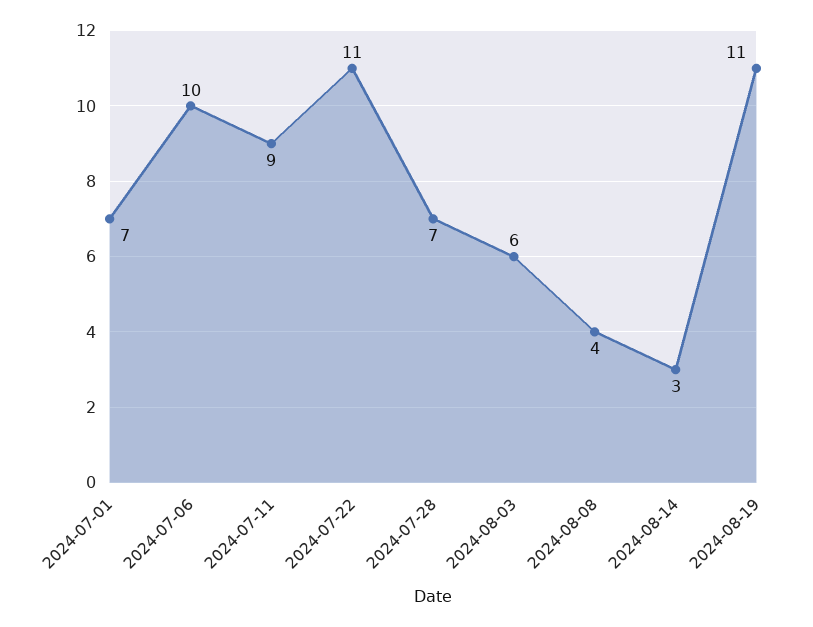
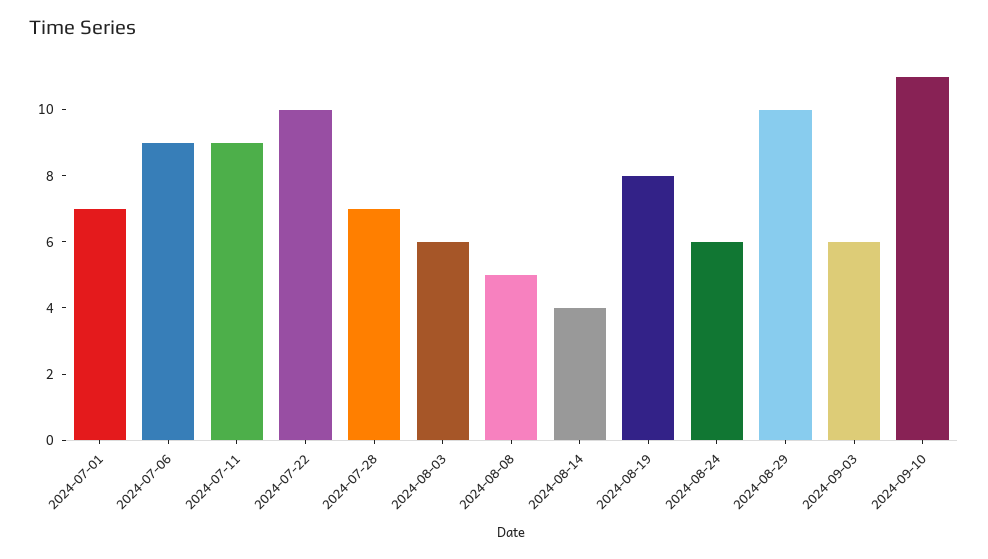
2024-07-06: 10 -> 9
2024-07-22: 11 -> 10
2024-08-08: 4 -> 5
2024-08-14: 3 -> 4
2024-08-19: 11 -> 8
2024-08-24: none -> 6
2024-08-29: none -> 10
2024-09-03: none -> 6
2024-09-10: none -> 11

